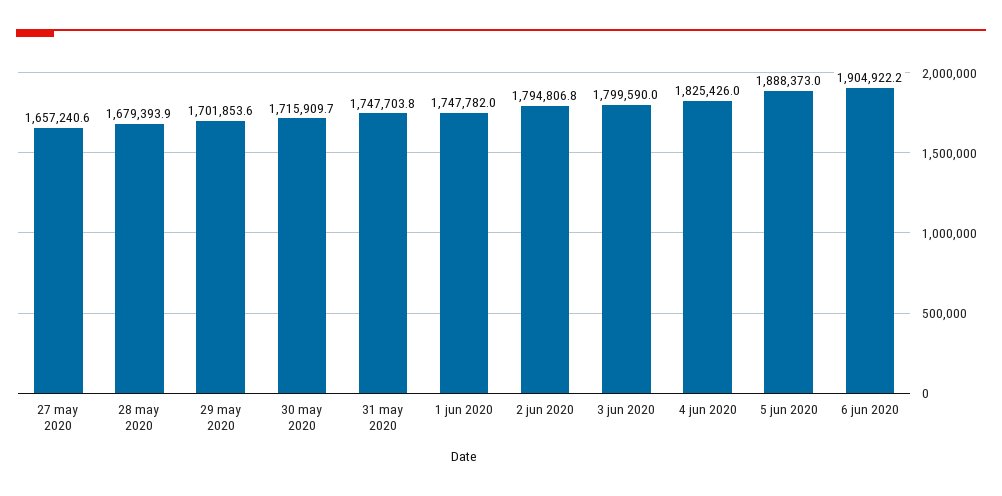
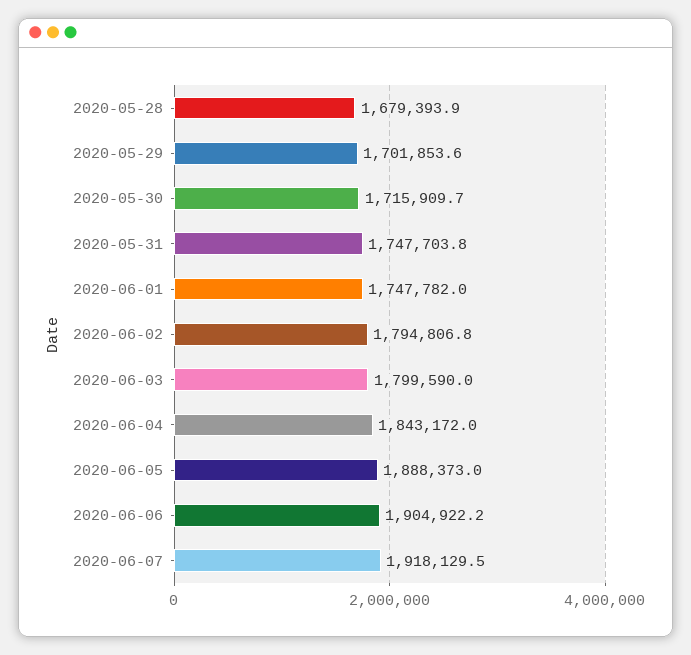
27 may 2020: 1657240.6 -> none
4 jun 2020: 1825426 -> 1843172
2020-06-07: none -> 1918129.5

